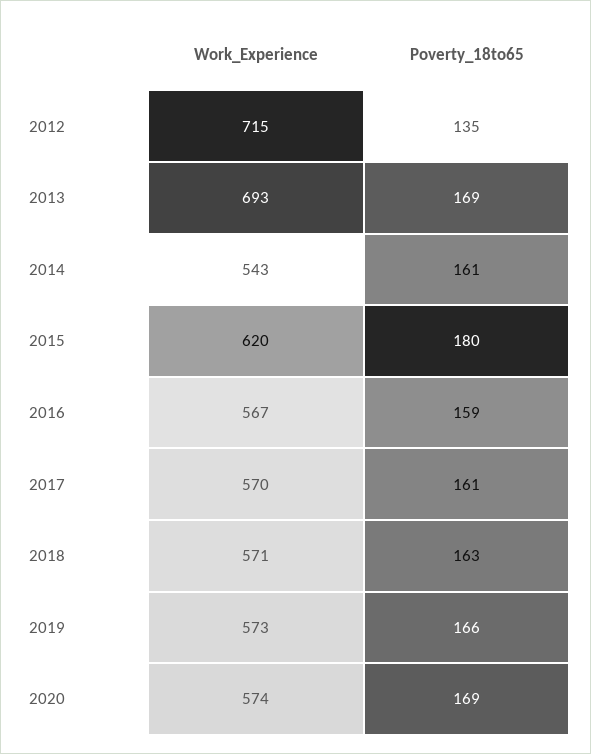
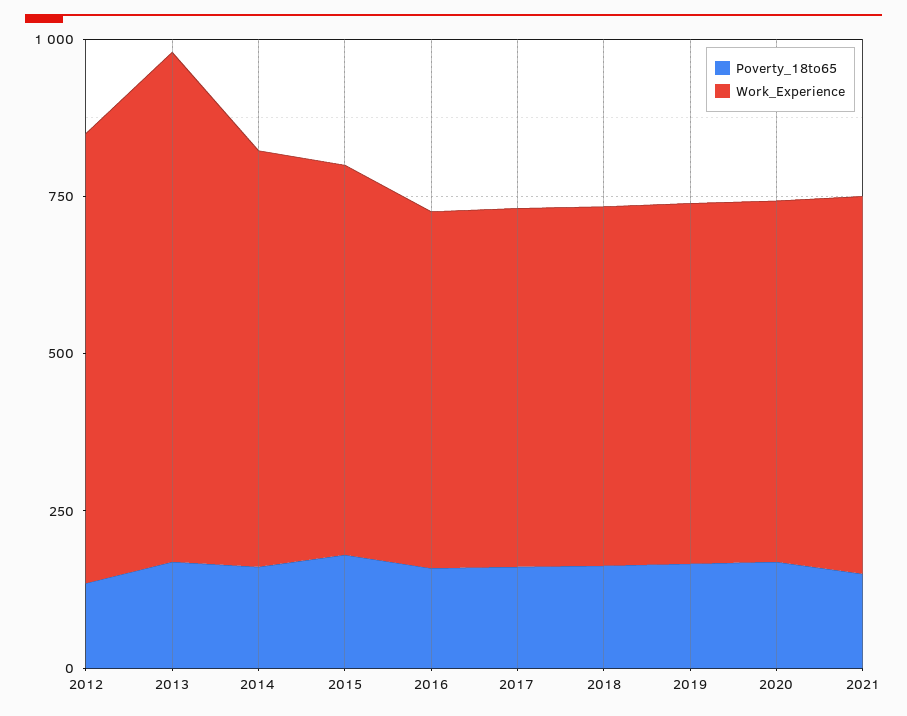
Work_Experience, 2013: 693 -> 800
Work_Experience, 2014: 543 -> 650
Poverty_18to65, 2021: none -> 150
Work_Experience, 2021: none -> 600

